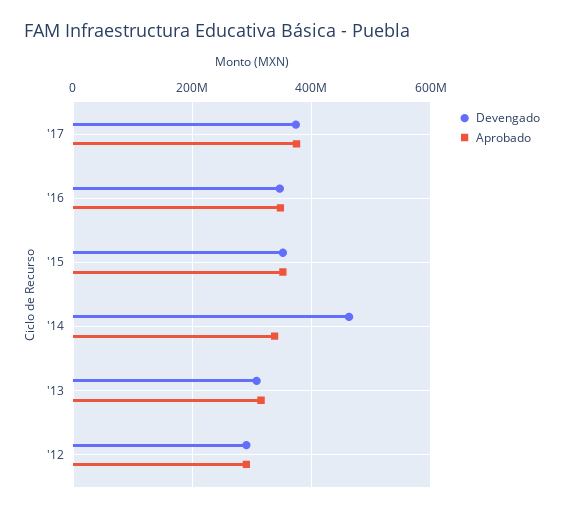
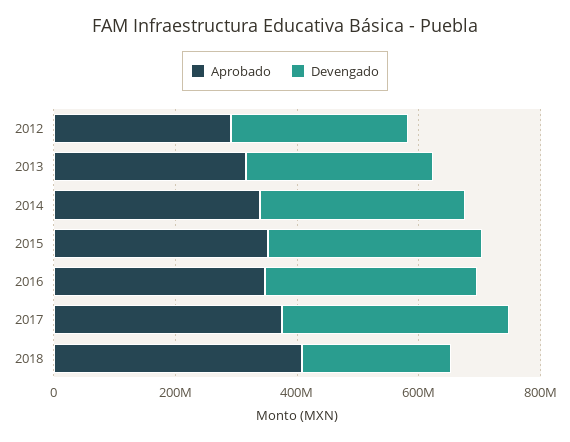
Devengado, '14: 460000000 -> 350000000
Aprobado, 2018: none -> 400000000
Devengado, 2018: none -> 250000000

